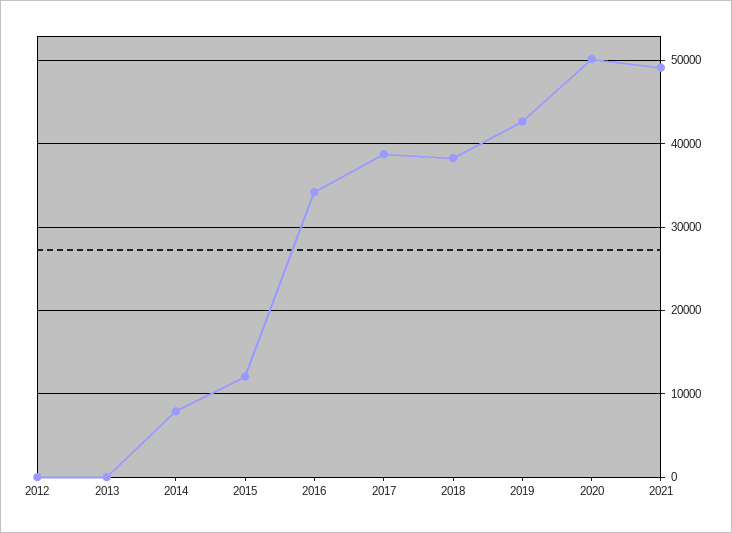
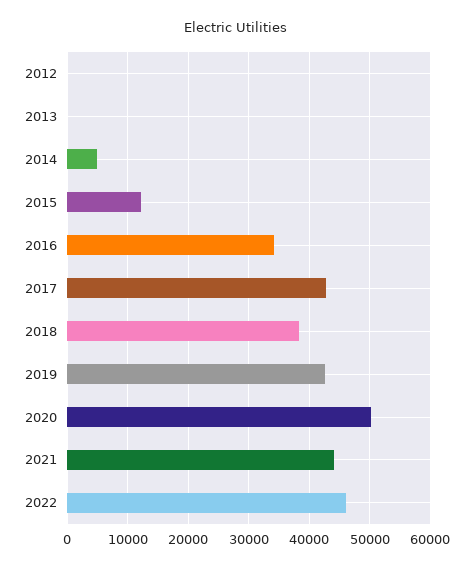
2014: 8000 -> 5000
2017: 39000 -> 43000
2021: 49000 -> 44000
2022: none -> 46000

